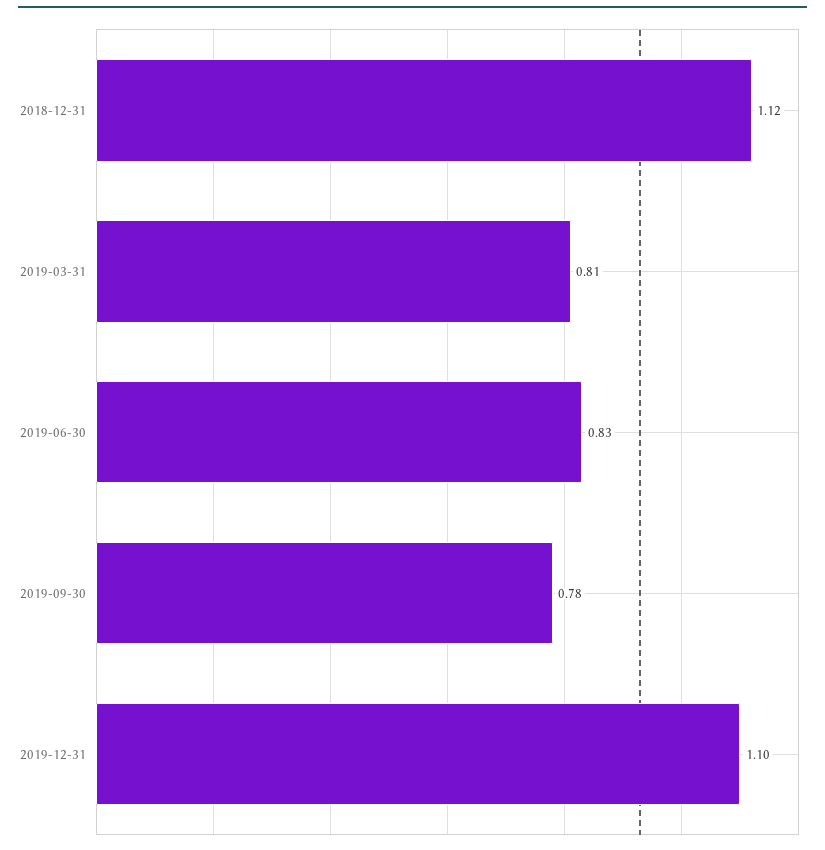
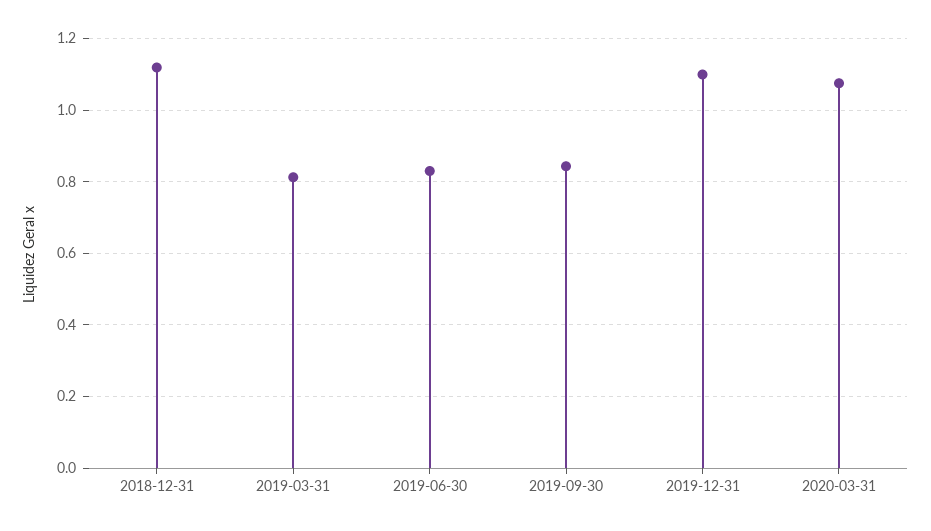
2019-09-30: 0.78 -> 0.84
2020-03-31: none -> 1.08

